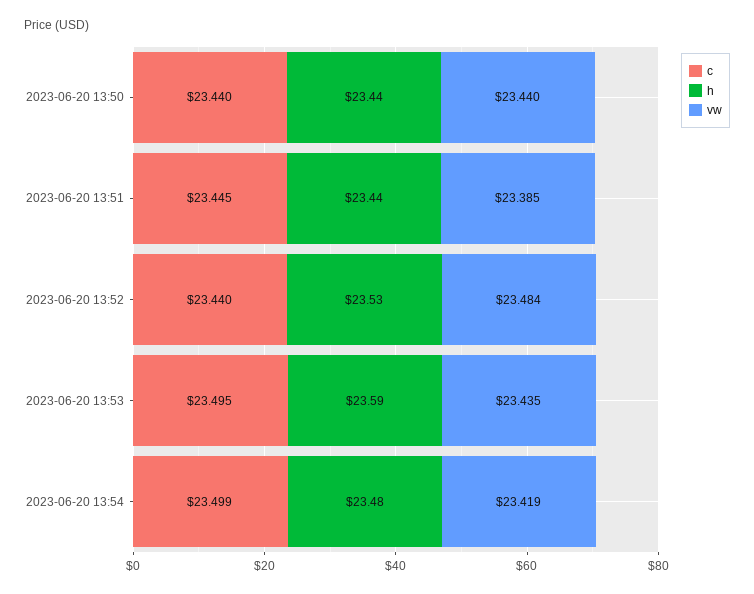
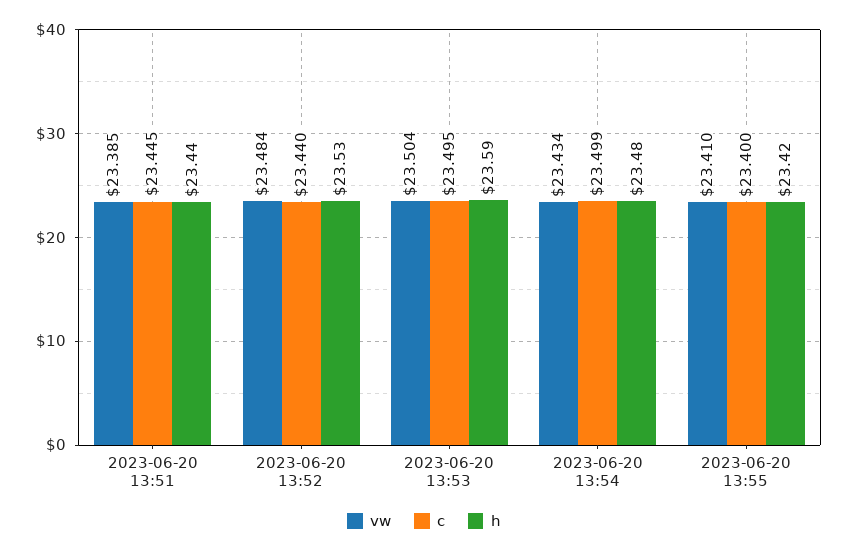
c, 2023-06-20 13:50: 23.44 -> none
h, 2023-06-20 13:50: 23.44 -> none
vw, 2023-06-20 13:50: 23.44 -> none
vw, 2023-06-20 13:53: 23.435 -> 23.504
vw, 2023-06-20 13:54: 23.419 -> 23.434
vw, 2023-06-20 13:55: none -> 23.41
c, 2023-06-20 13:55: none -> 23.4
h, 2023-06-20 13:55: none -> 23.42

